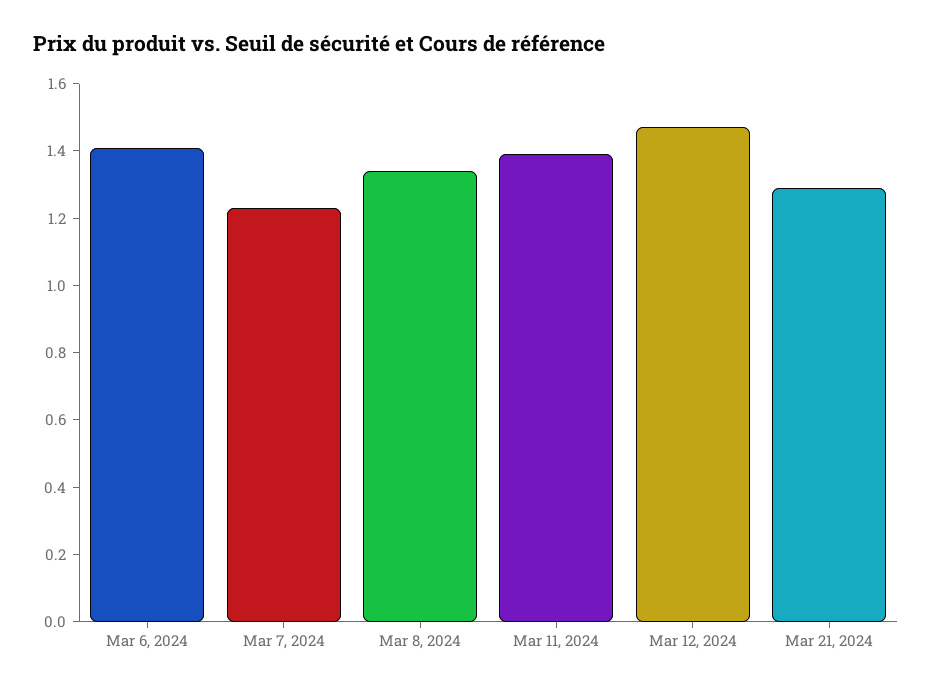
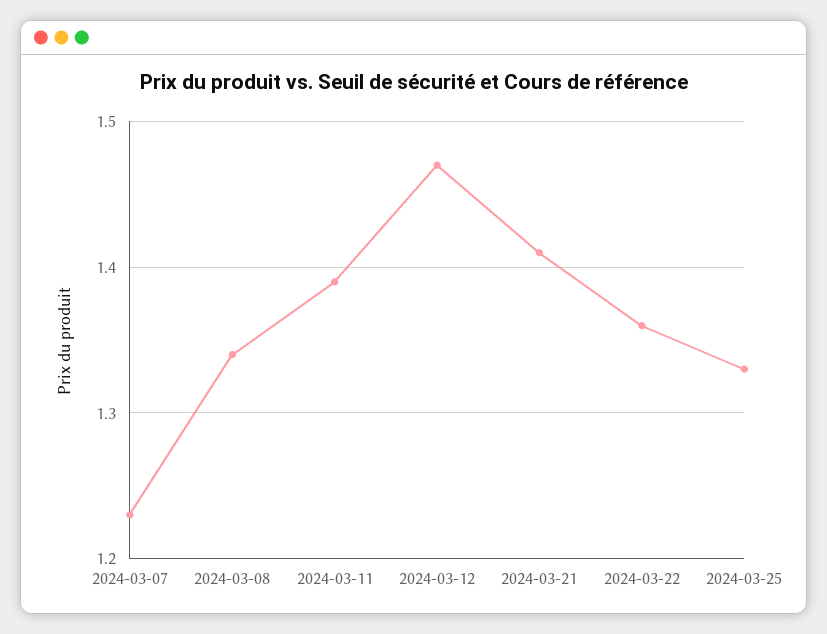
Mar 6, 2024: 1.4 -> none
Mar 21, 2024: 1.3 -> 1.41
2024-03-22: none -> 1.36
2024-03-25: none -> 1.33

